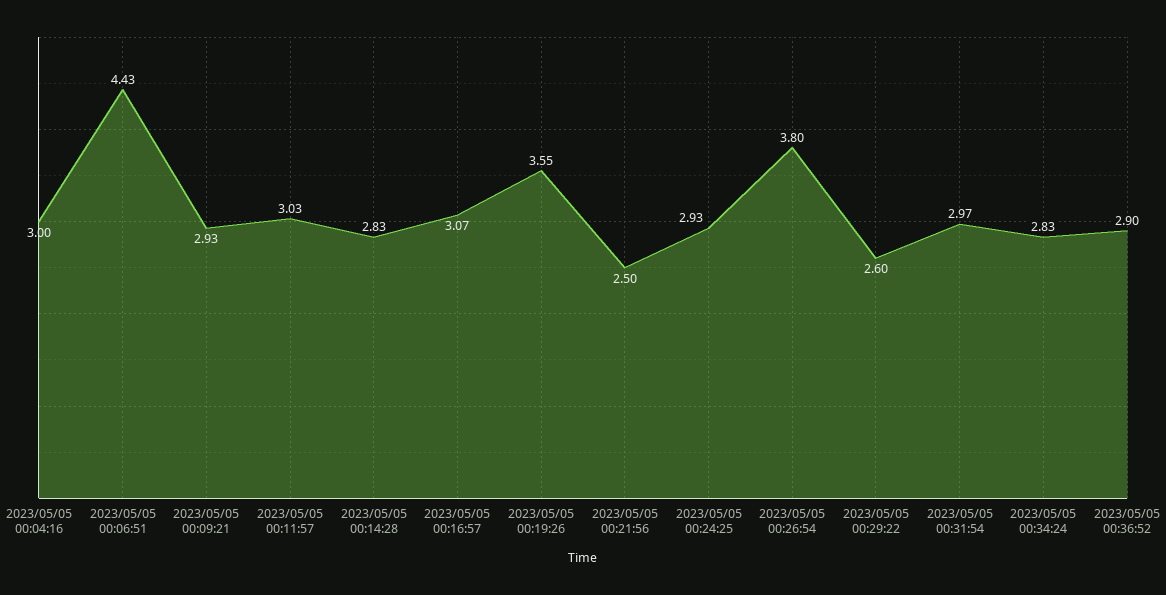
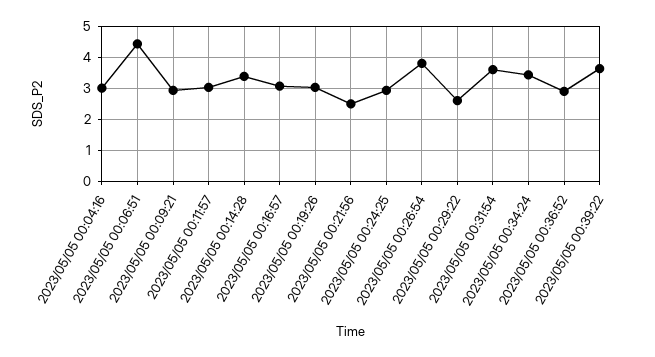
2023/05/05 00:14:28: 2.83 -> 3.4
2023/05/05 00:19:26: 3.55 -> 3
2023/05/05 00:31:54: 2.97 -> 3.6
2023/05/05 00:34:24: 2.83 -> 3.4
2023/05/05 00:39:22: none -> 3.6

